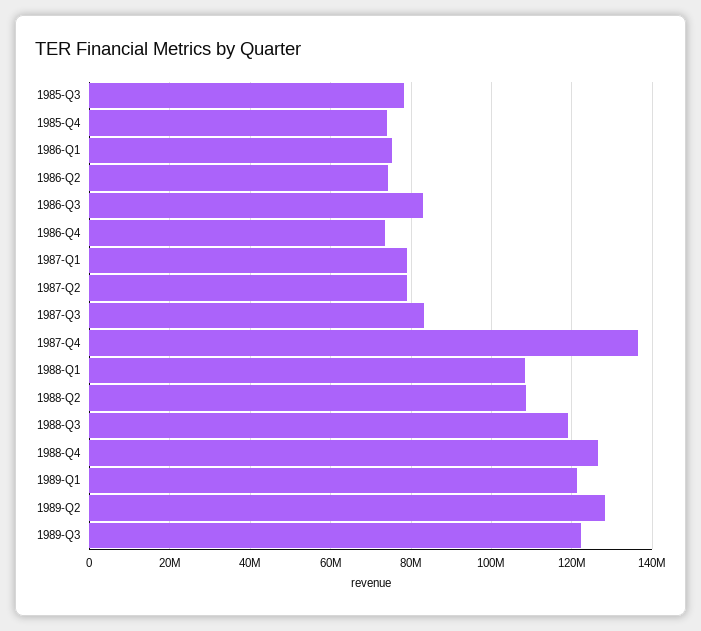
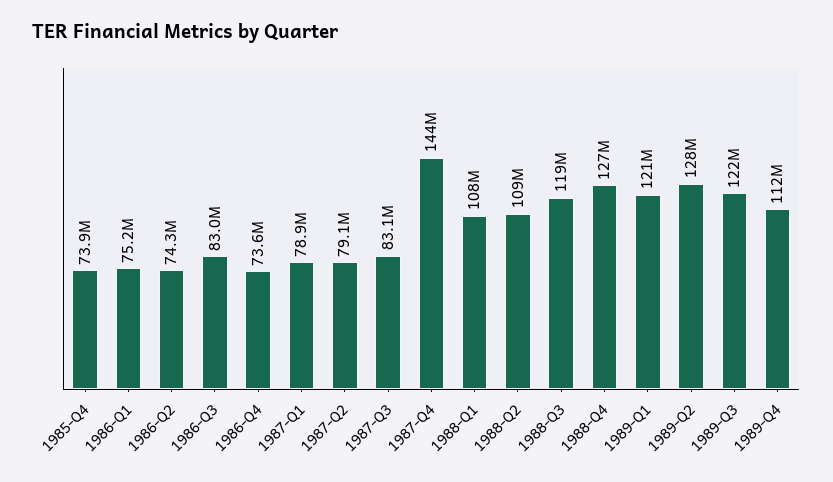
1985-Q3: 78000000 -> none
1987-Q4: 136000000 -> 144000000
1989-Q4: none -> 112000000

